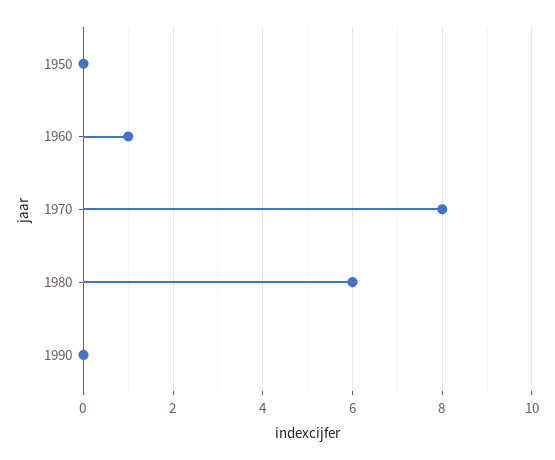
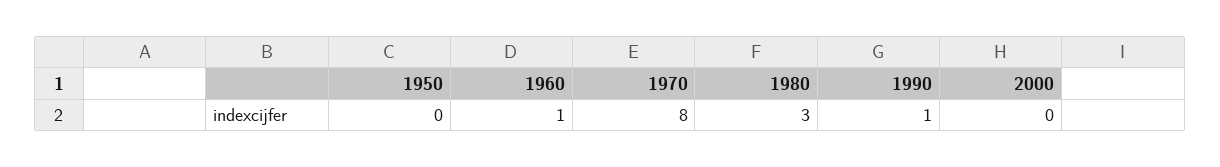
1980: 6 -> 3
1990: 0 -> 1
2000: none -> 0

